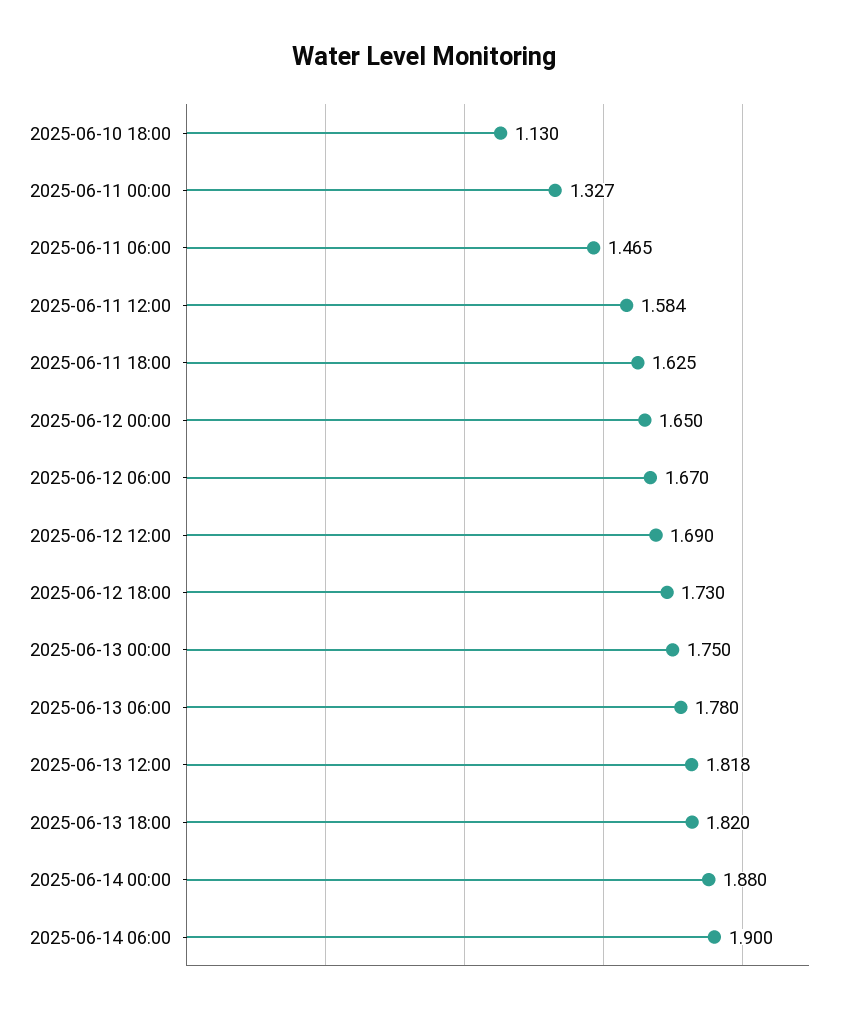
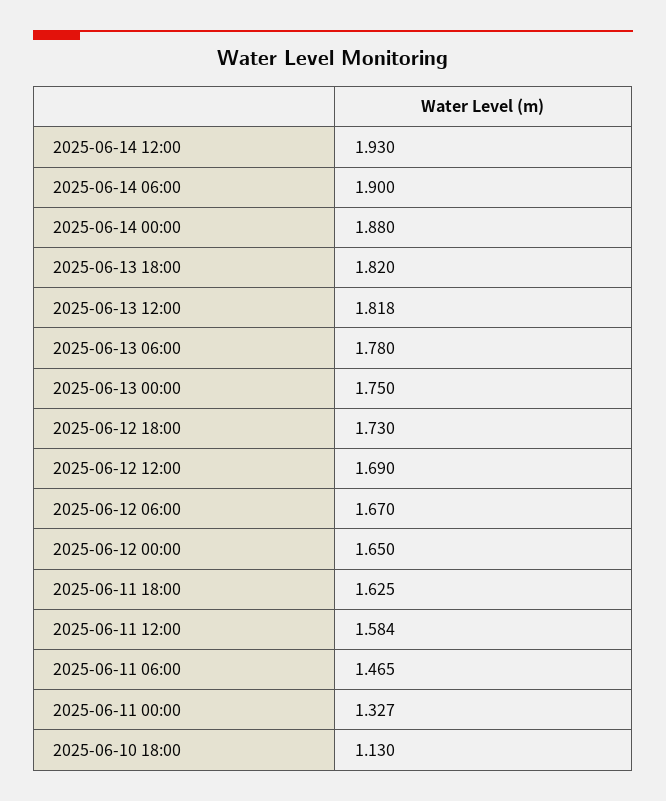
2025-06-14 12:00: none -> 1.93

